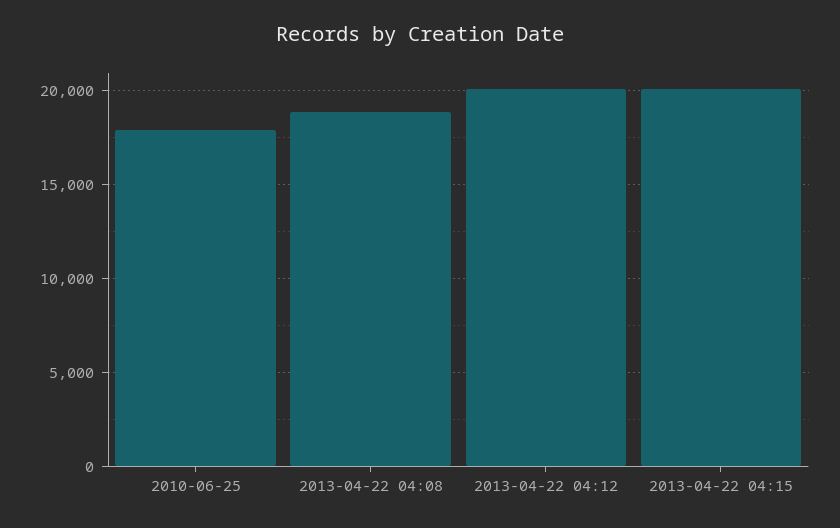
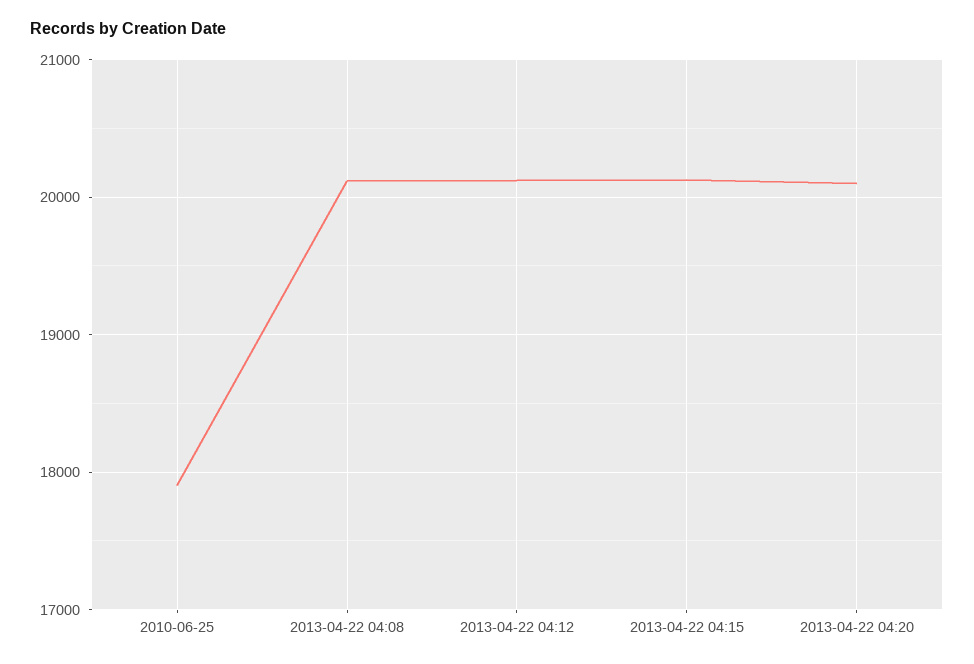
2013-04-22 04:08: 19000 -> 20100
2013-04-22 04:20: none -> 20100

